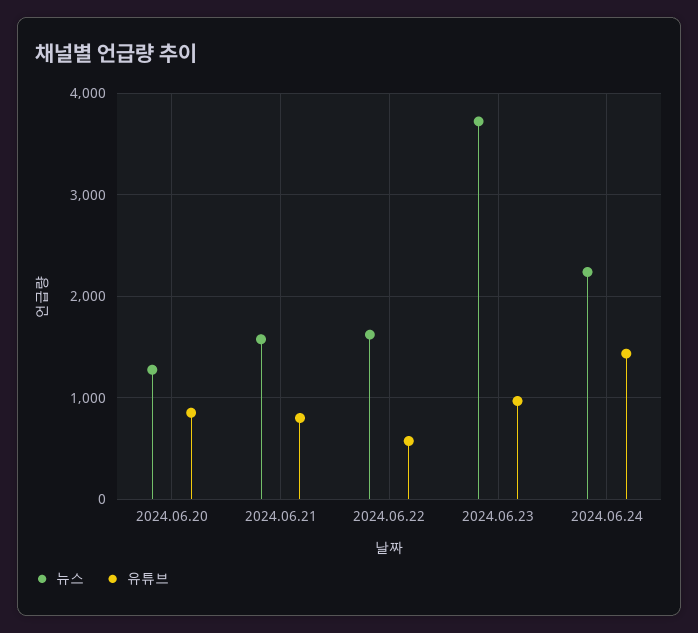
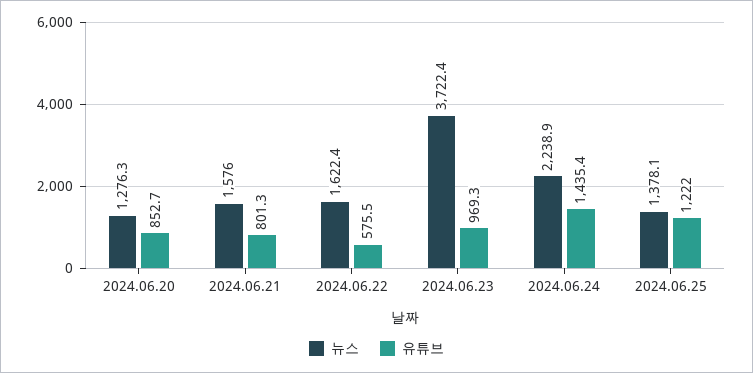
뉴스, 2024.06.25: none -> 1378.1
유튜브, 2024.06.25: none -> 1222

